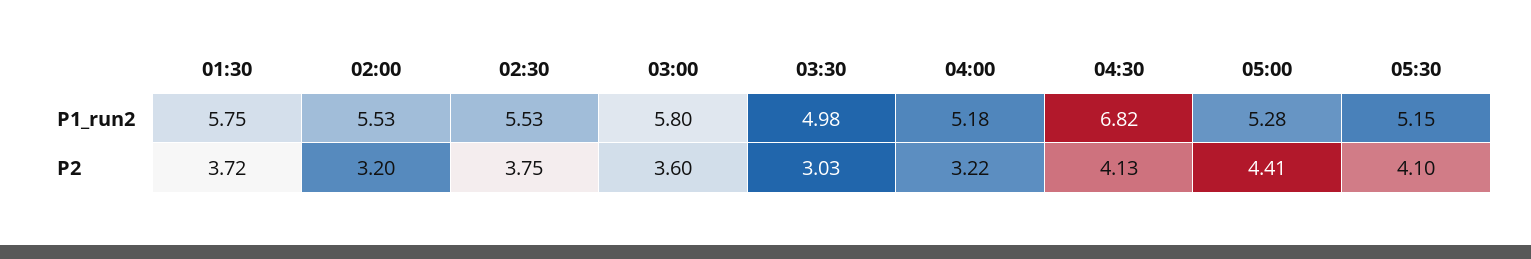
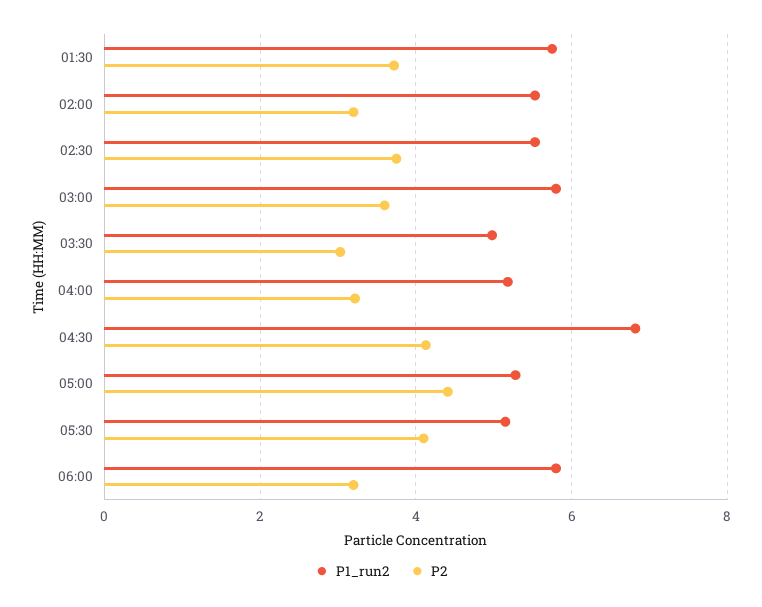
P1_run2, 06:00: none -> 5.8
P2, 06:00: none -> 3.2

